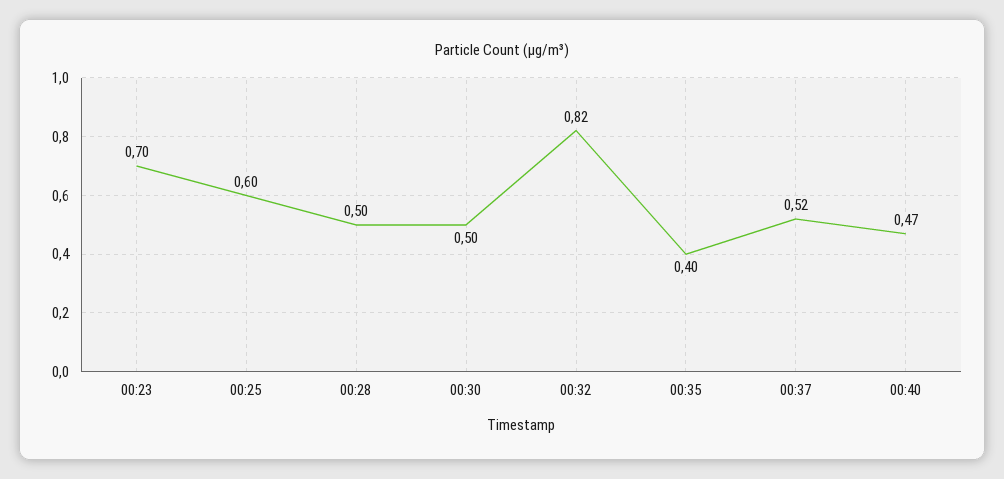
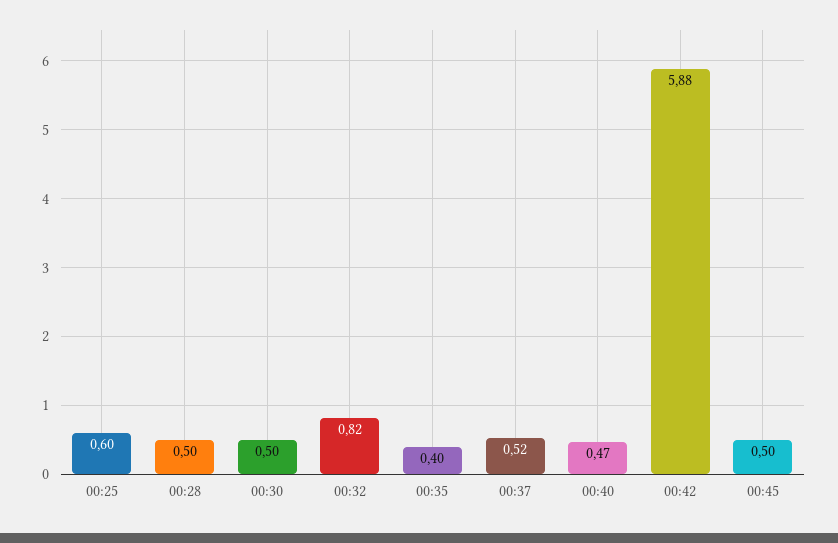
00:23: 0.7 -> none
00:42: none -> 5.88
00:45: none -> 0.5

